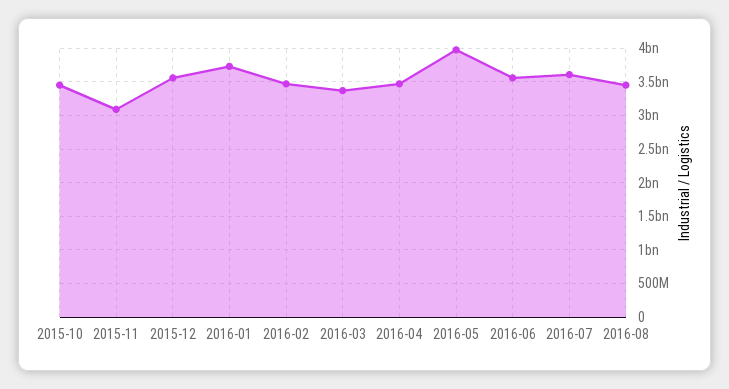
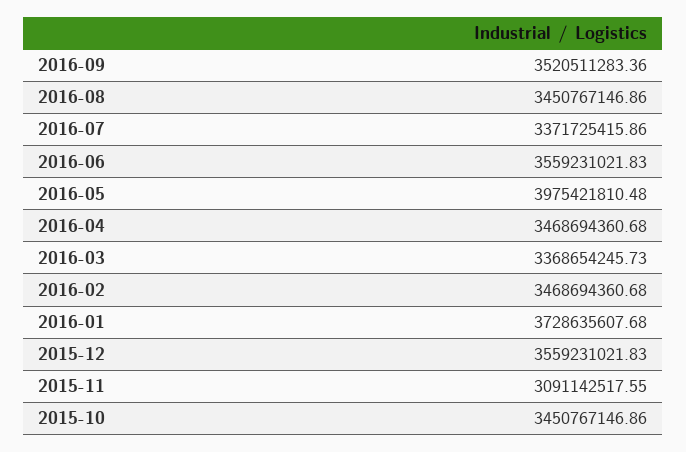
2016-07: 3600000000 -> 3371725415.86
2016-09: none -> 3520511283.36

